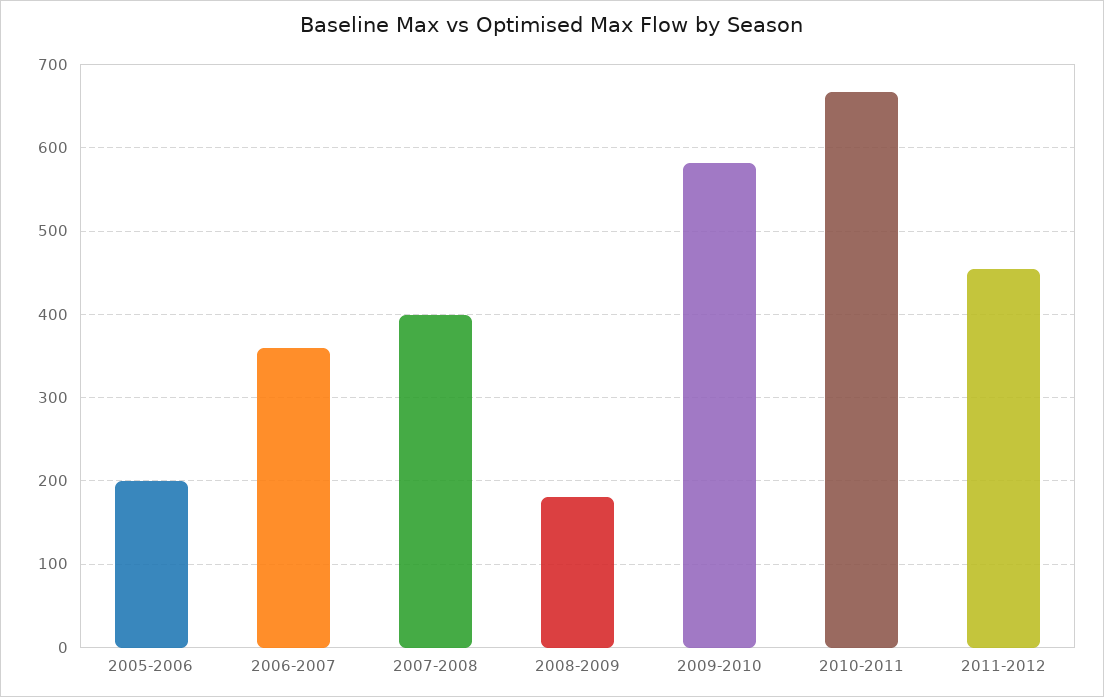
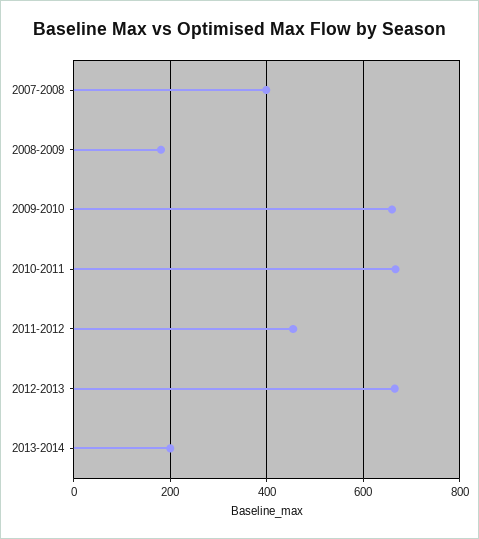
2005-2006: 200 -> none
2006-2007: 360 -> none
2009-2010: 580 -> 660
2012-2013: none -> 660
2013-2014: none -> 200

